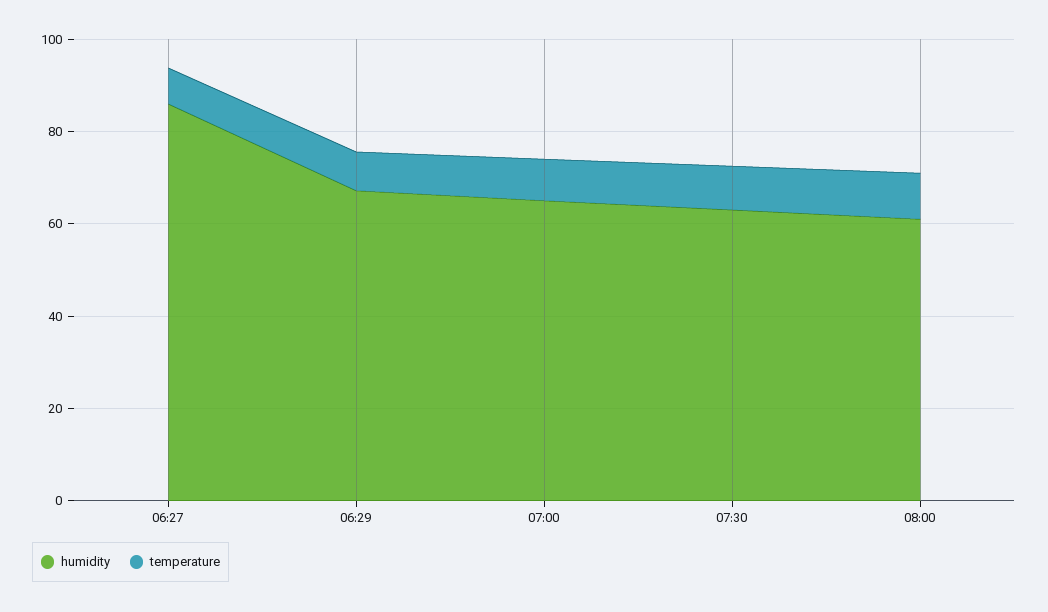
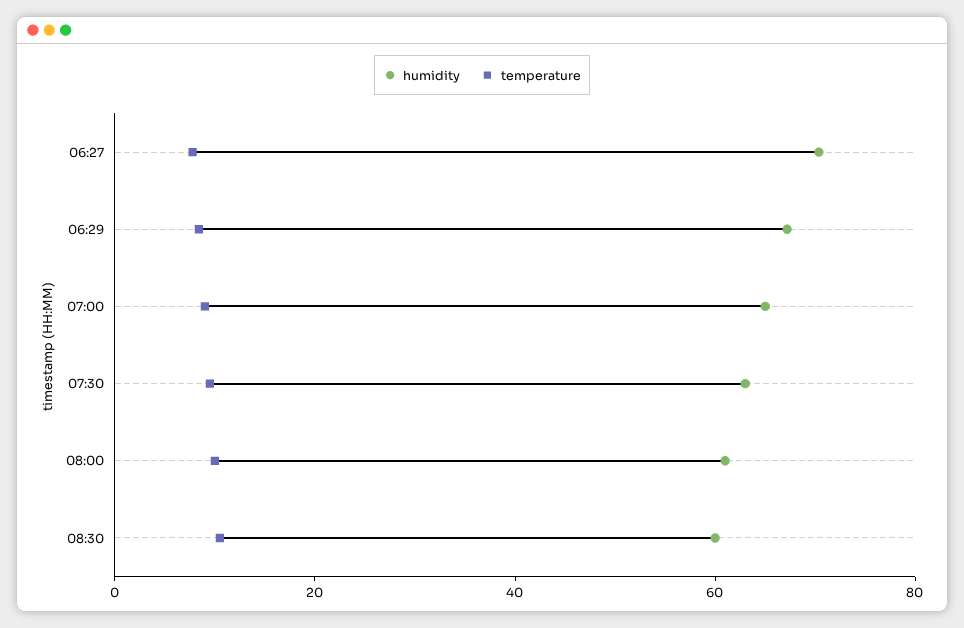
humidity, 06:27: 85 -> 70
humidity, 08:30: none -> 60
temperature, 08:30: none -> 10

